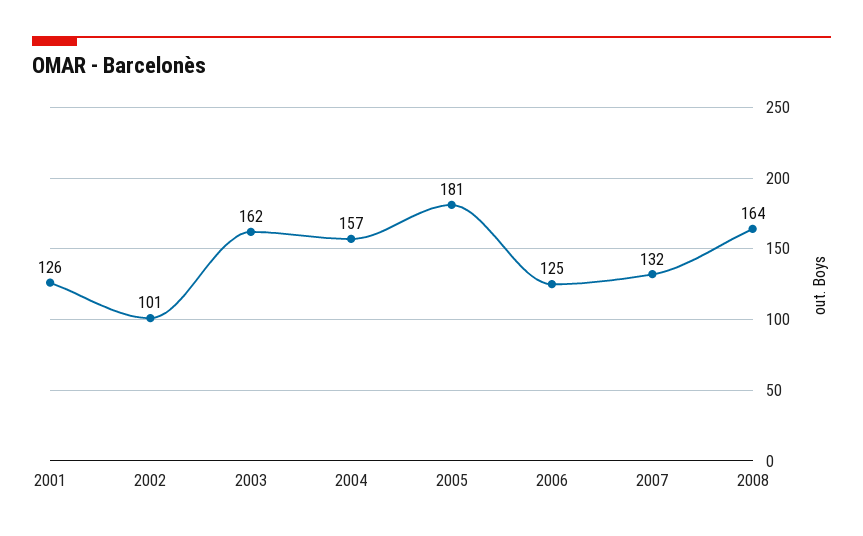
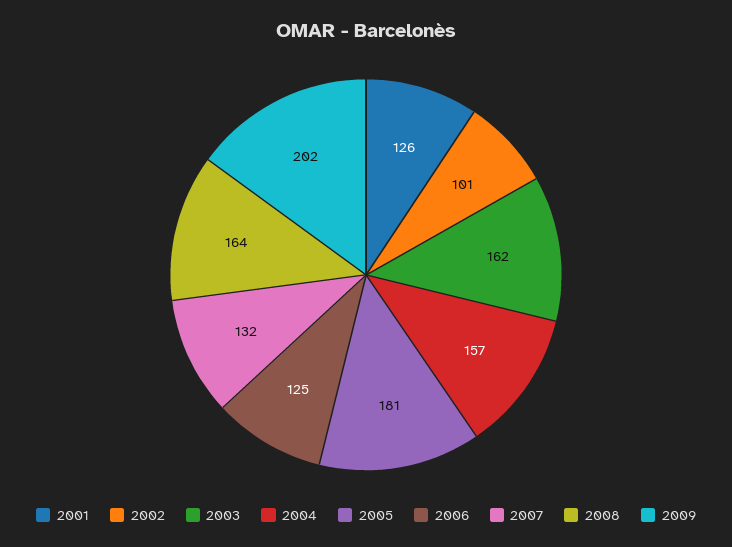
2009: none -> 202

